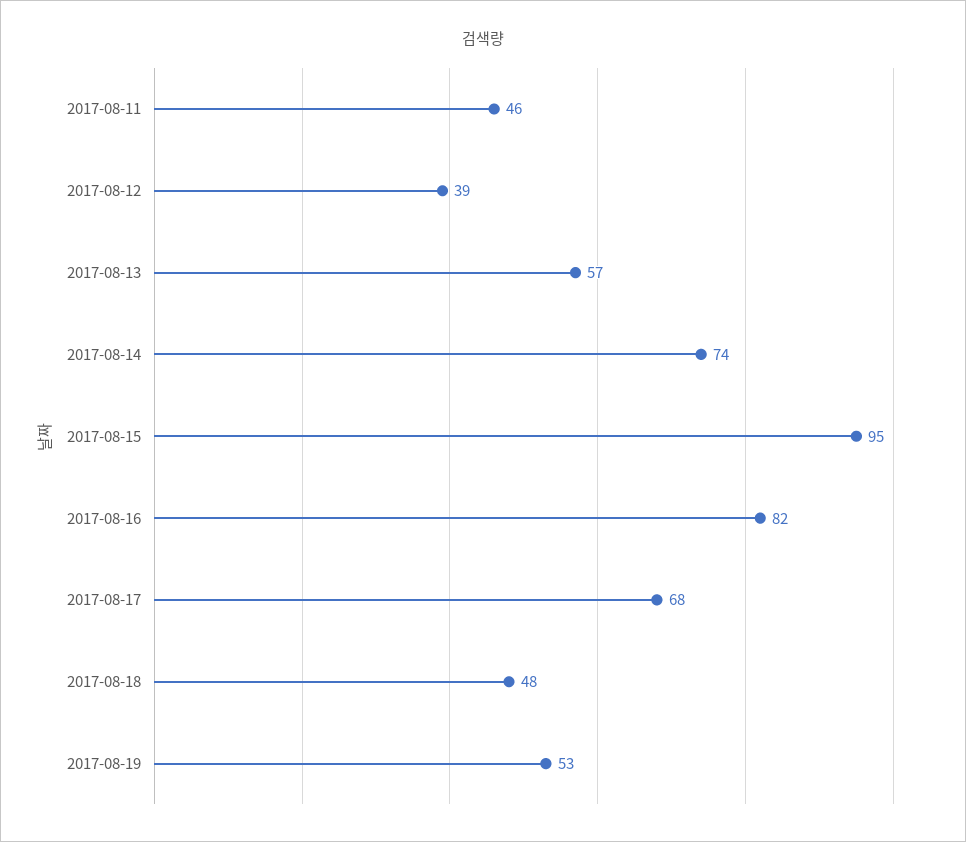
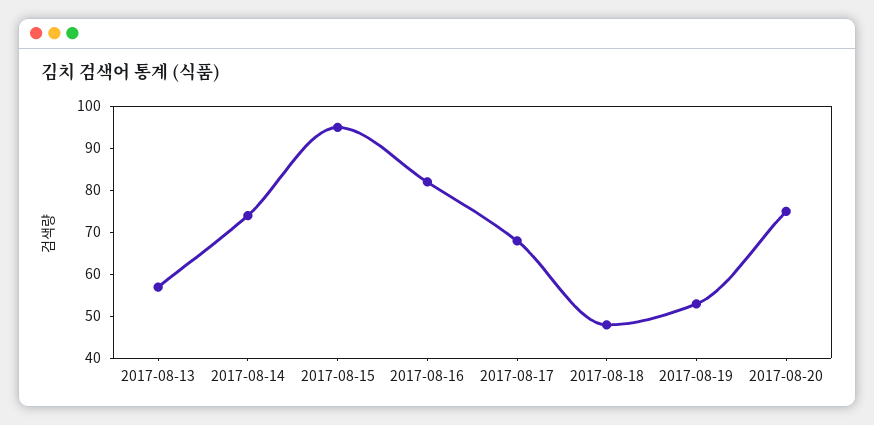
2017-08-11: 46 -> none
2017-08-12: 39 -> none
2017-08-20: none -> 75

